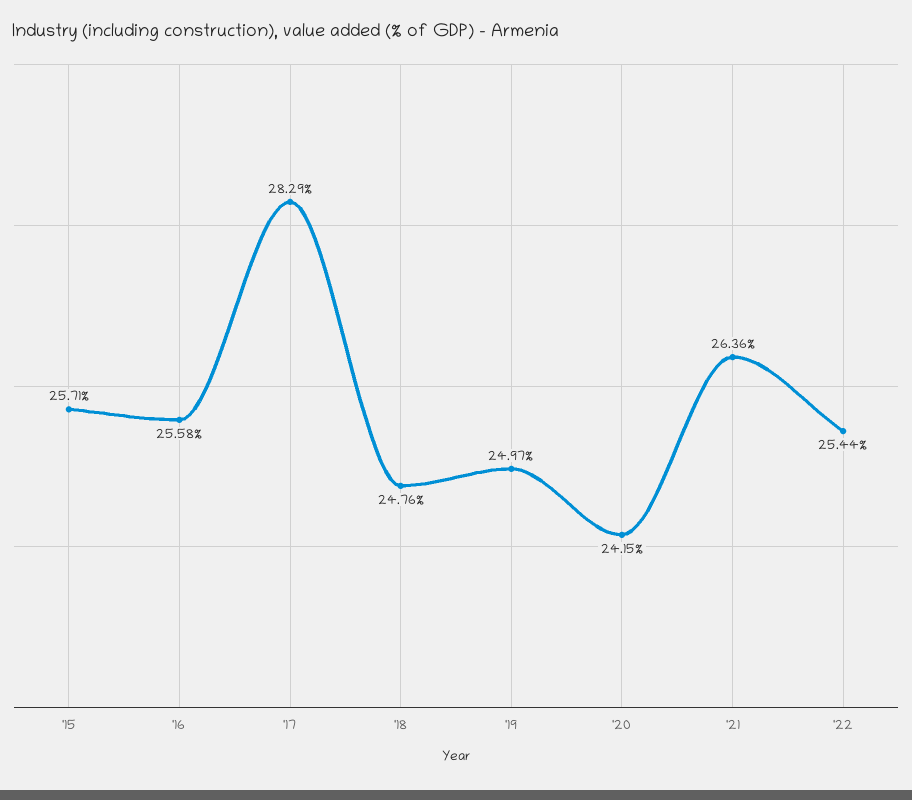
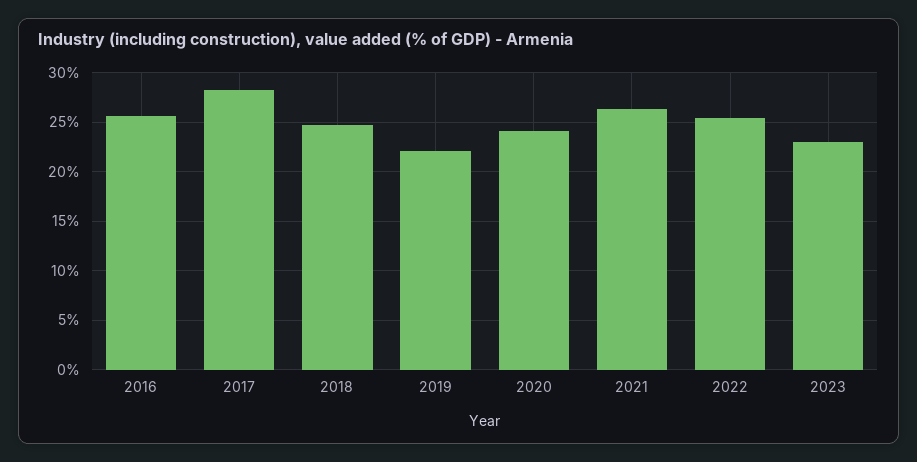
'15: 25.71 -> none
'19: 24.97 -> 22
2023: none -> 23

